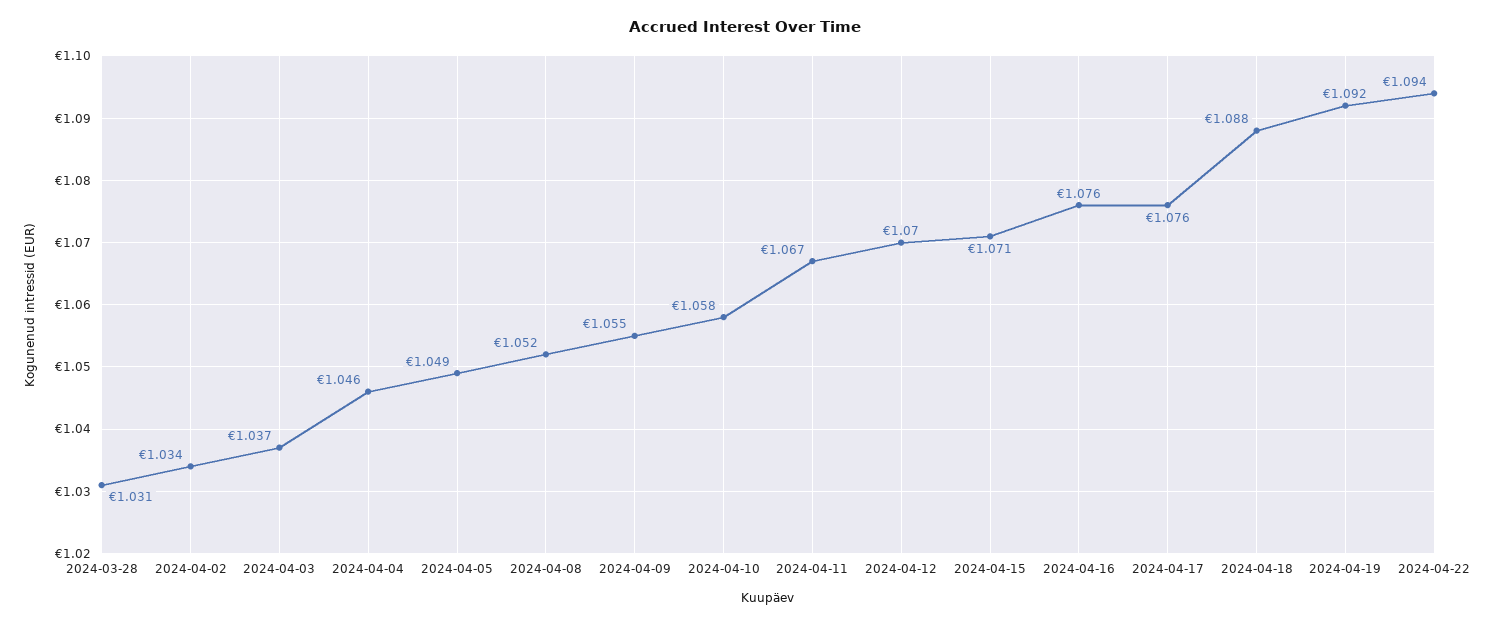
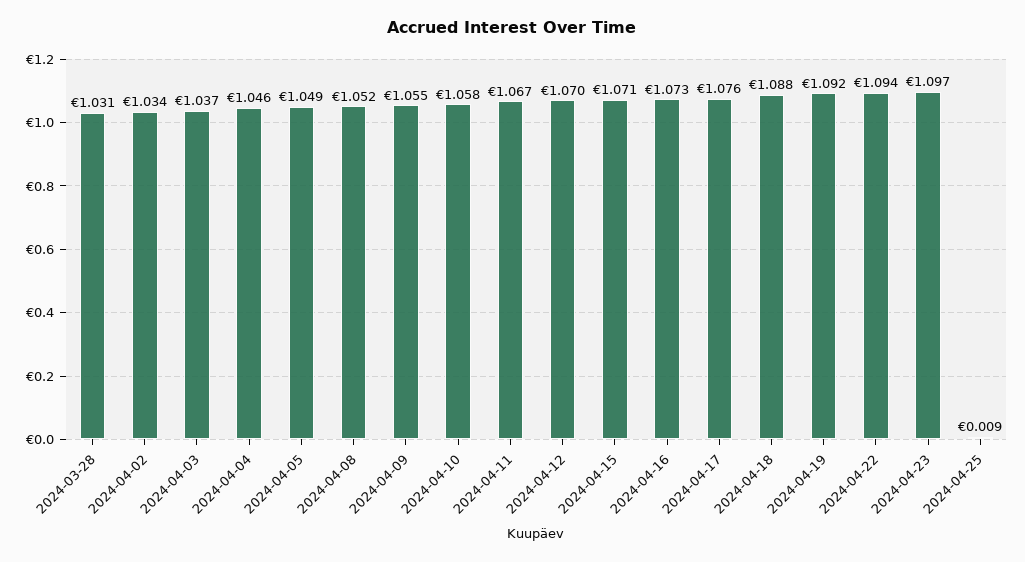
2024-04-16: 1.076 -> 1.073
2024-04-23: none -> 1.097
2024-04-25: none -> 0.009

